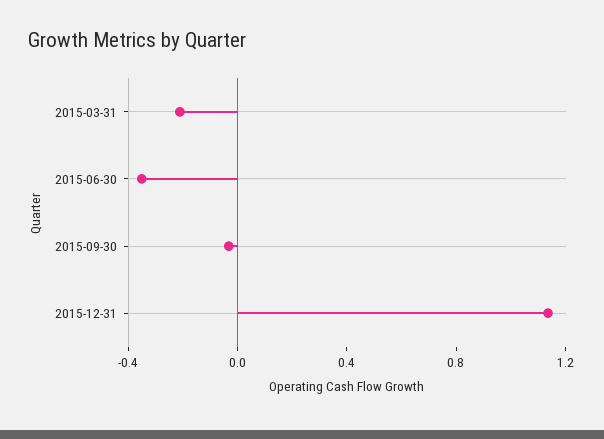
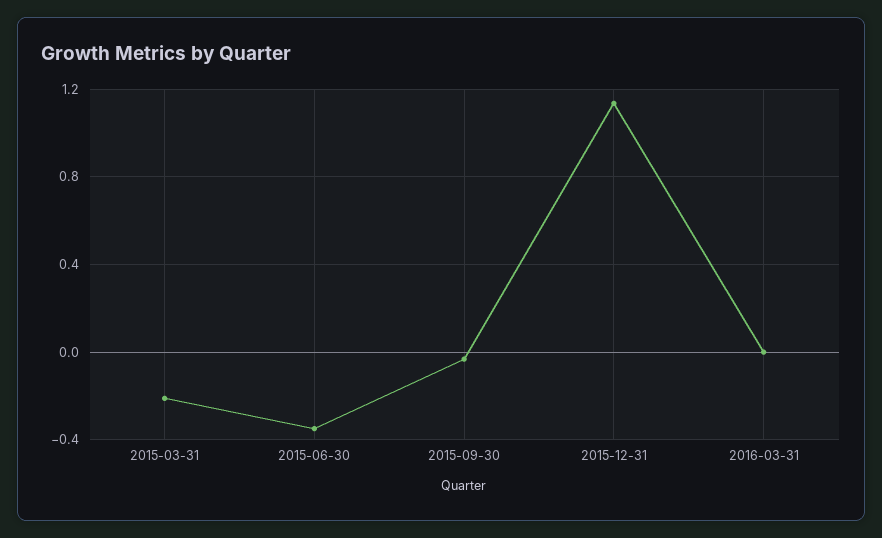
2016-03-31: none -> 0

